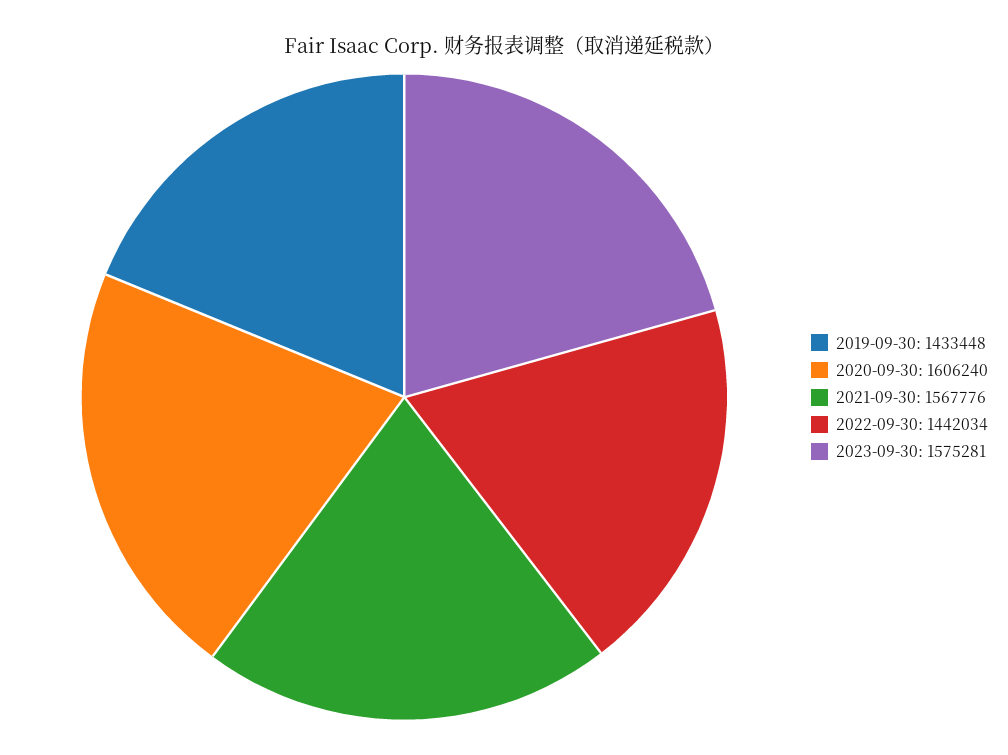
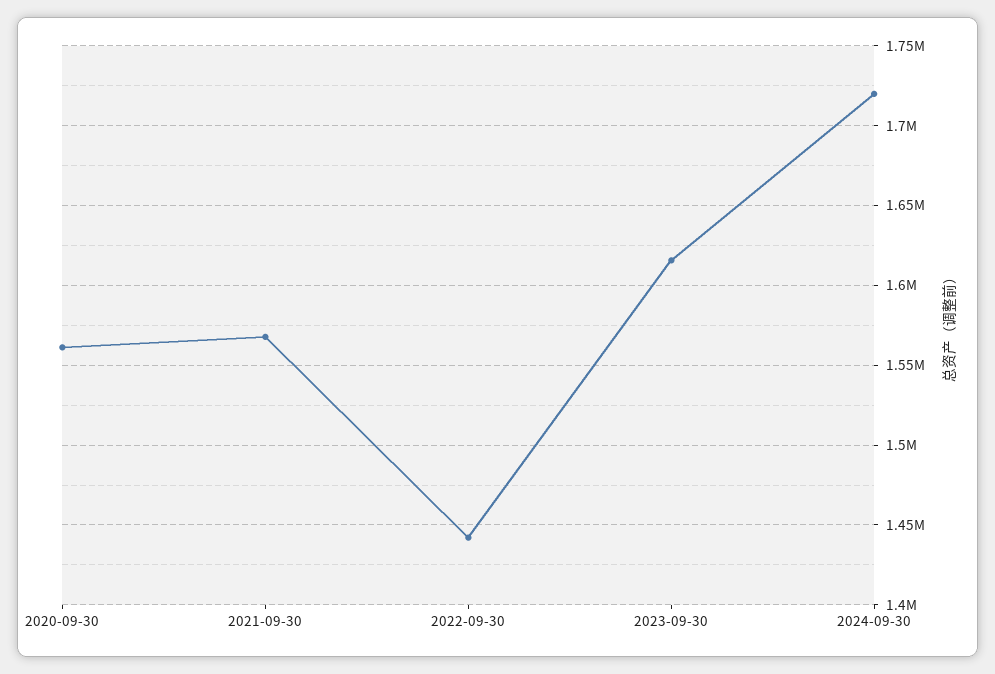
2019-09-30: 1433448 -> none
2020-09-30: 1606240 -> 1560000
2023-09-30: 1575281 -> 1615000
2024-09-30: none -> 1720000

